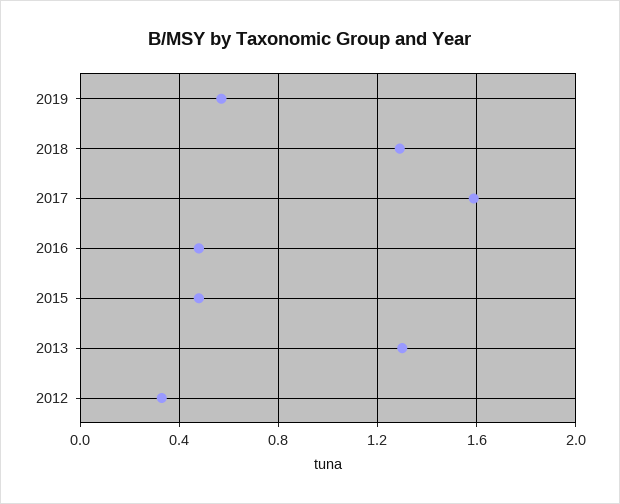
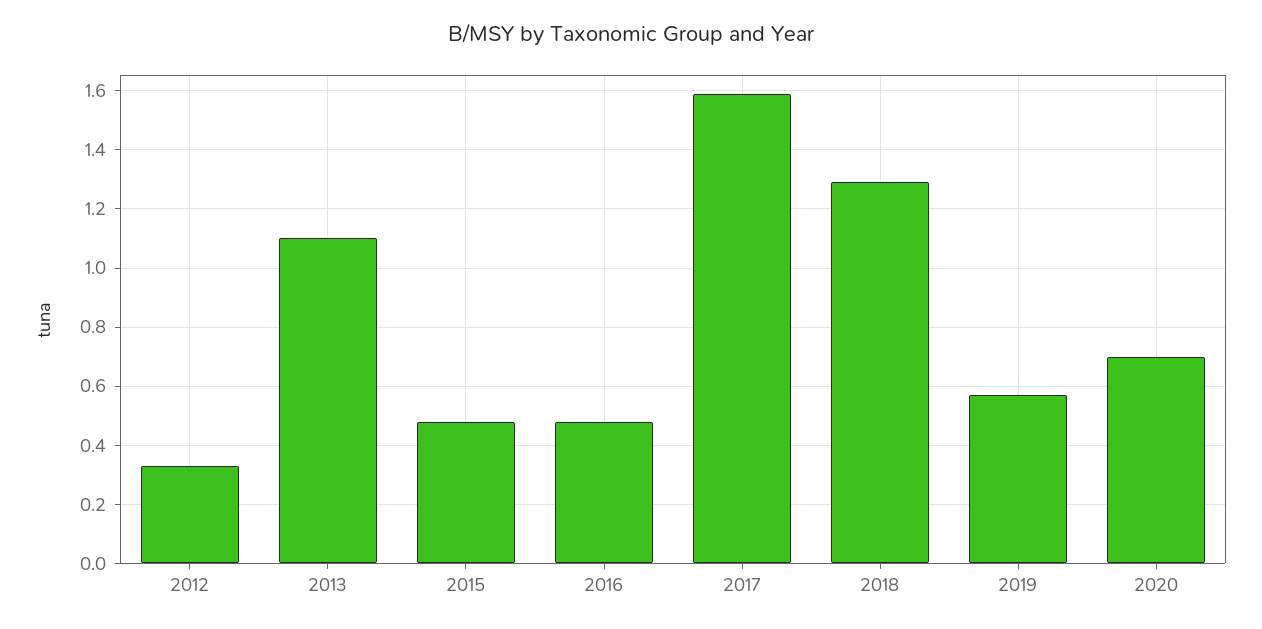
2013: 1.3 -> 1.1
2020: none -> 0.7

